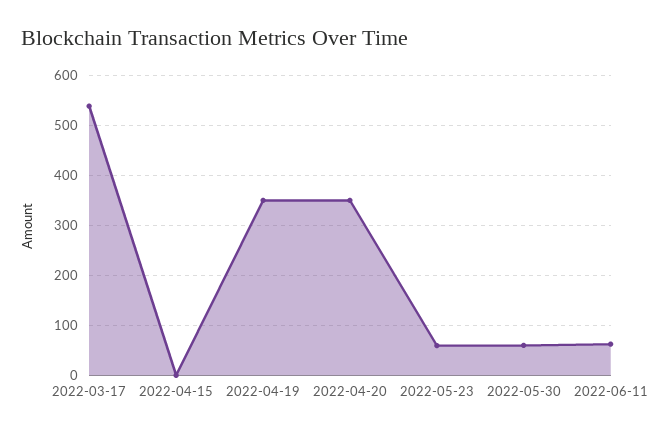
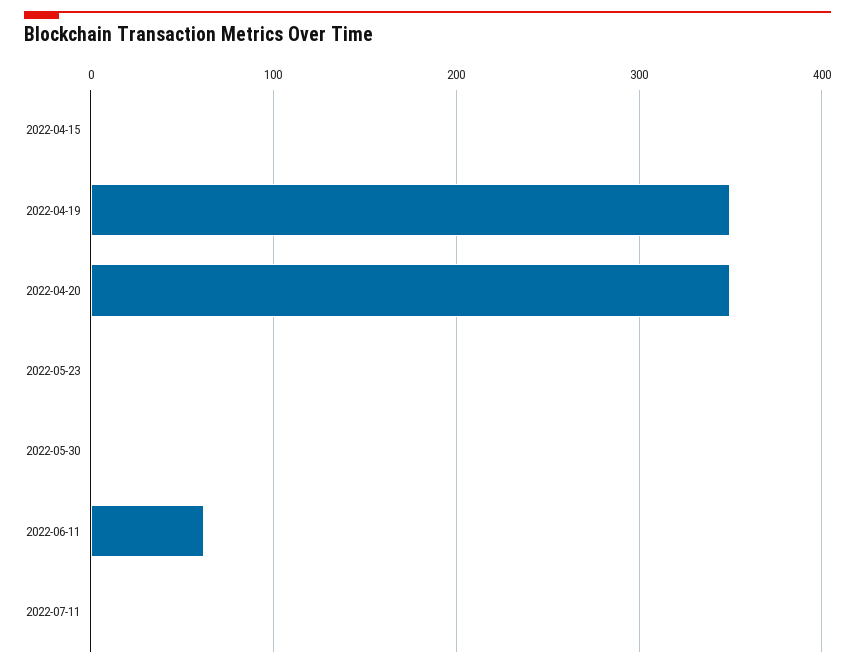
2022-03-17: 540 -> none
2022-05-23: 60 -> 0
2022-05-30: 60 -> 0
2022-07-11: none -> 0

